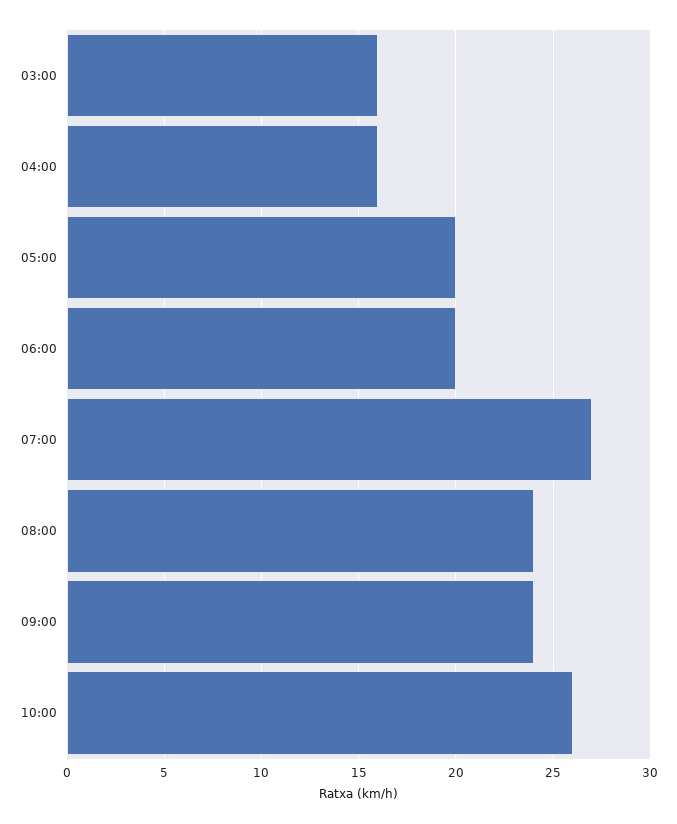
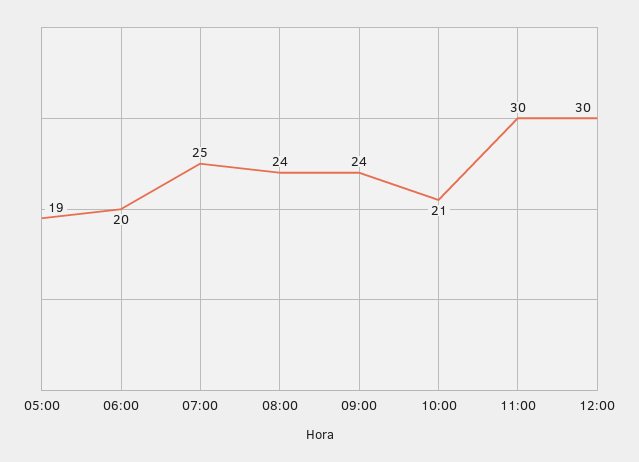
03:00: 16 -> none
04:00: 16 -> none
05:00: 20 -> 19
07:00: 27 -> 25
10:00: 26 -> 21
11:00: none -> 30
12:00: none -> 30

